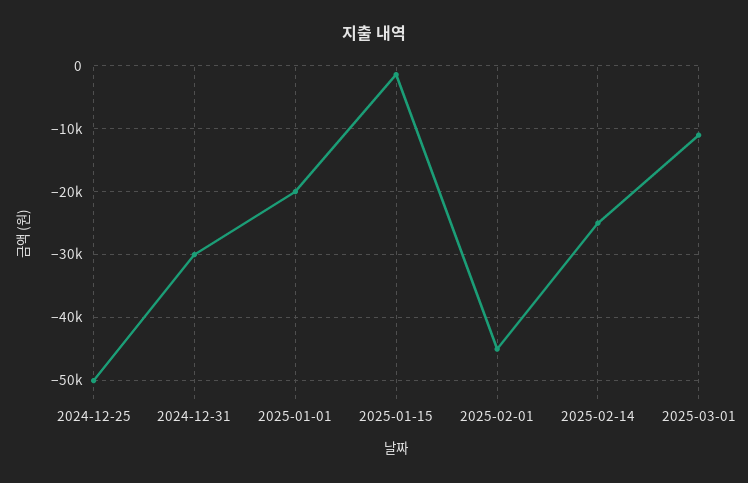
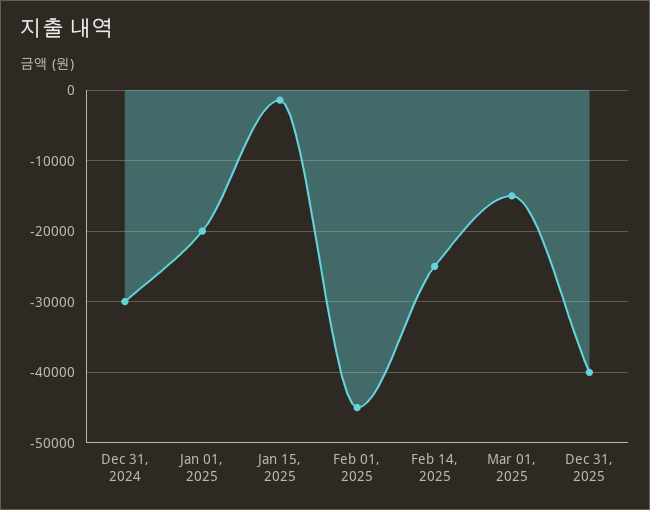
2024-12-25: -50000 -> none
2025-03-01: -11000 -> -15000
Dec 31, 2025: none -> -40000

